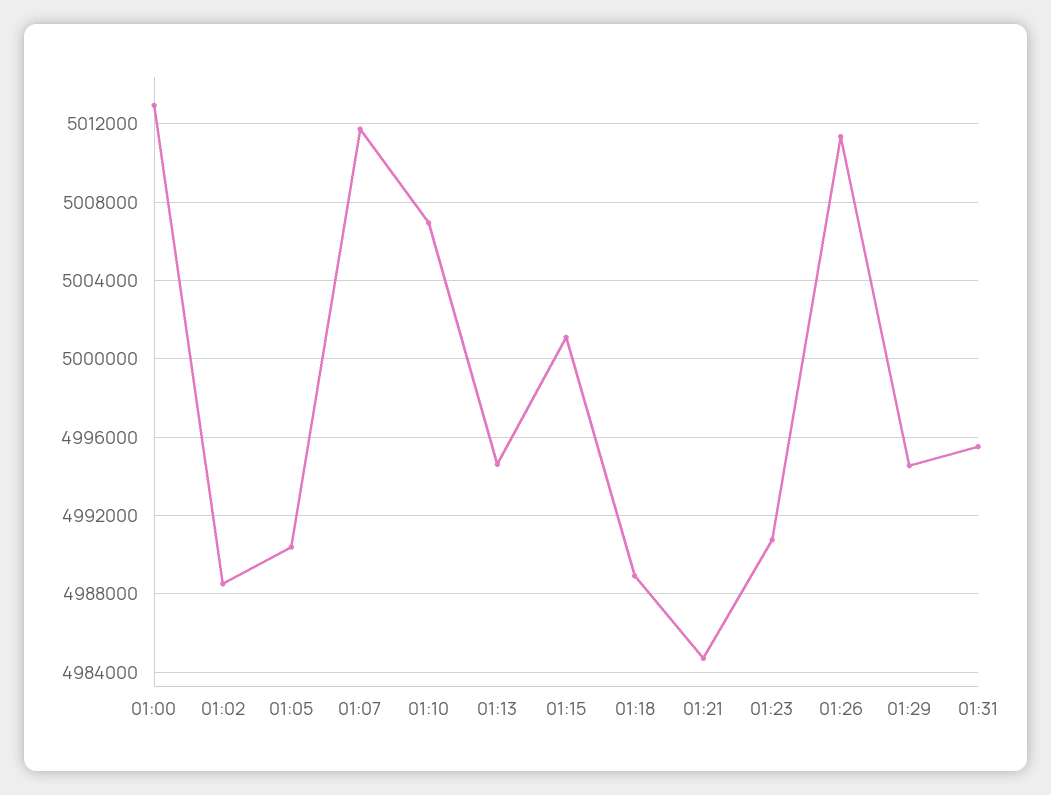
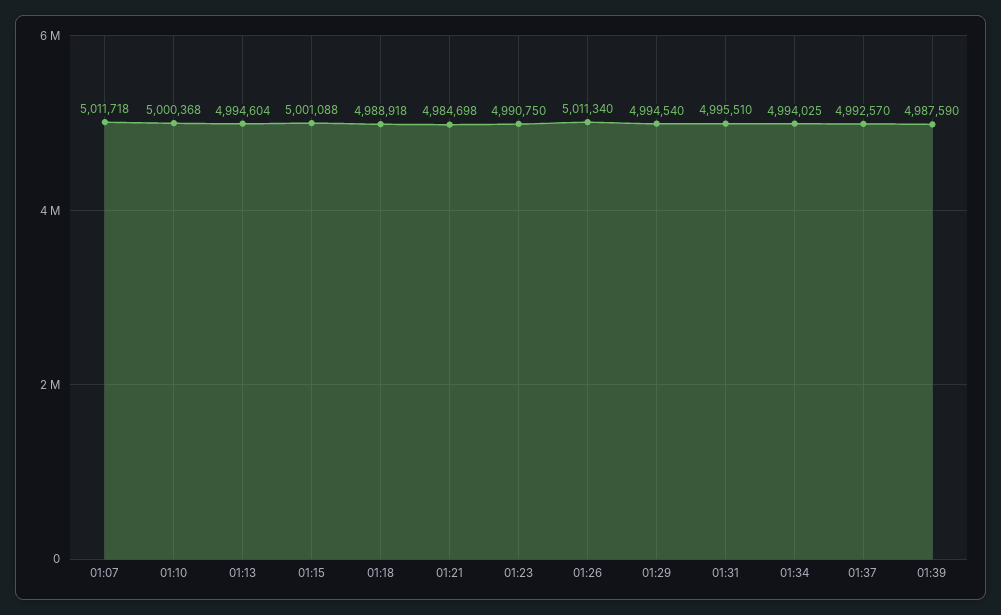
01:00: 5013000 -> none
01:02: 4988500 -> none
01:05: 4990500 -> none
01:10: 5007000 -> 5000368
01:34: none -> 4994025
01:37: none -> 4992570
01:39: none -> 4987590

